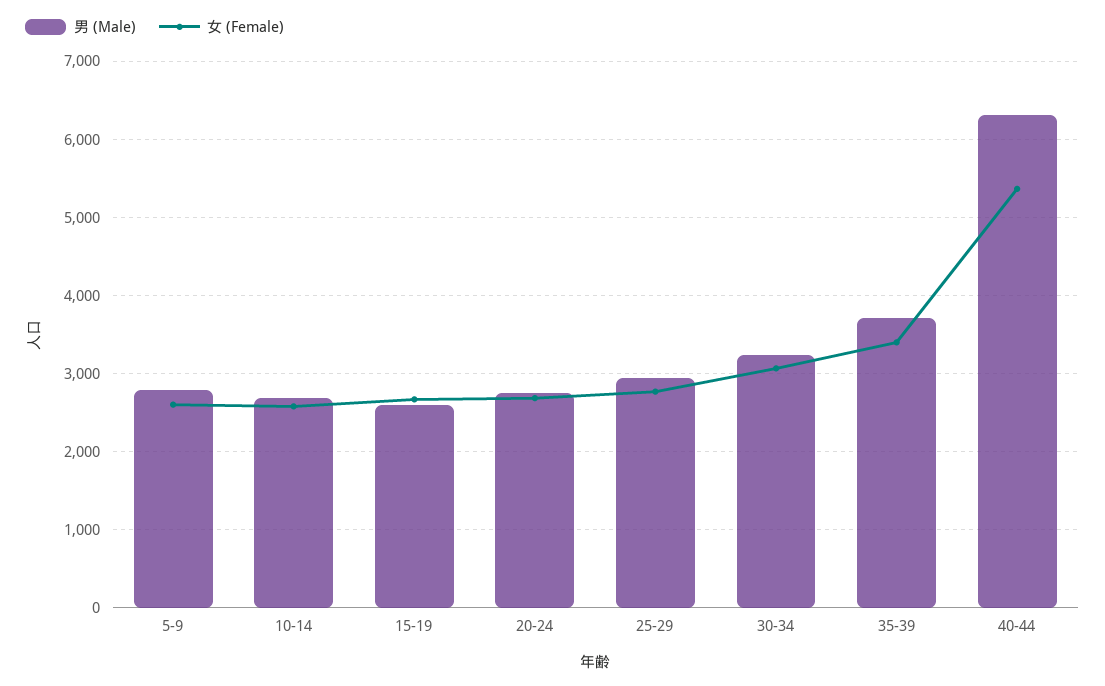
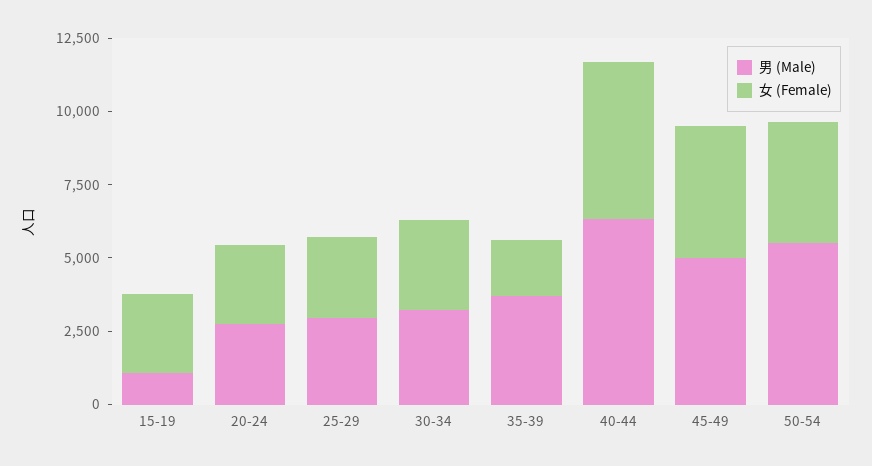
男 (Male), 5-9: 2800 -> none
女 (Female), 5-9: 2600 -> none
男 (Male), 10-14: 2700 -> none
女 (Female), 10-14: 2600 -> none
男 (Male), 15-19: 2600 -> 1000
女 (Female), 35-39: 3400 -> 2000
男 (Male), 45-49: none -> 5000
女 (Female), 45-49: none -> 4500
男 (Male), 50-54: none -> 5500
女 (Female), 50-54: none -> 4000

